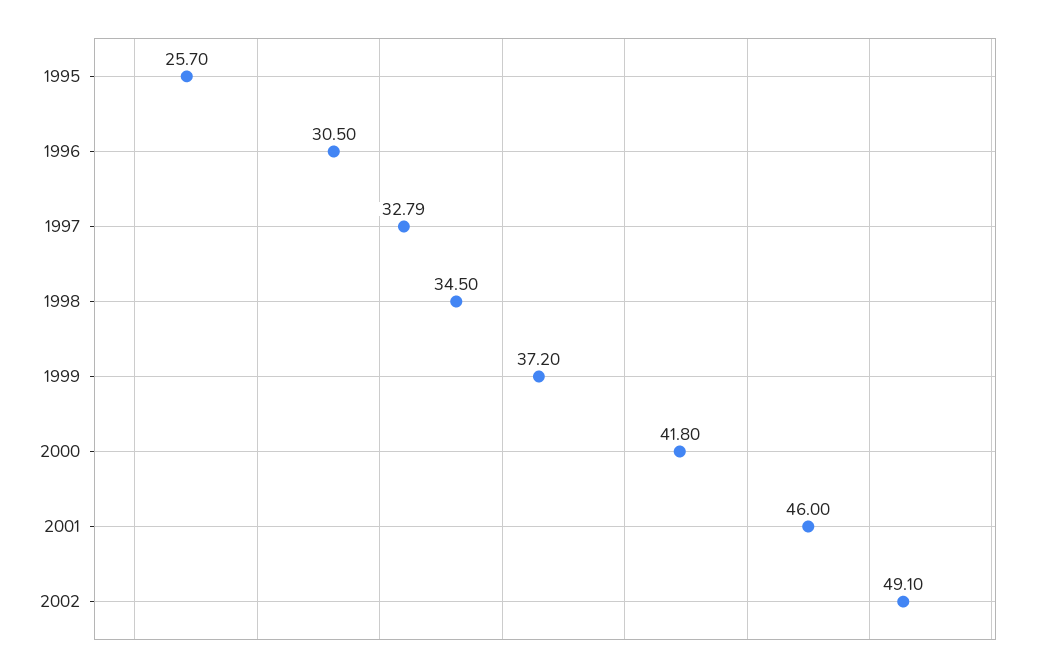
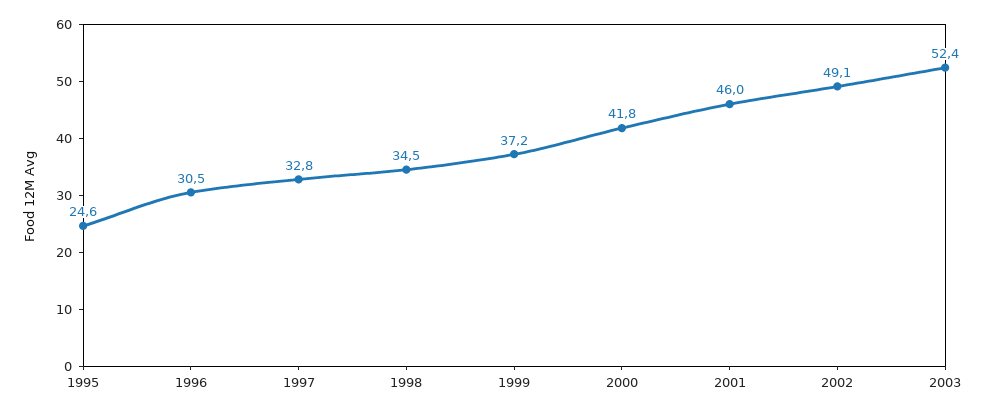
1995: 25.7 -> 24.6
2003: none -> 52.4

